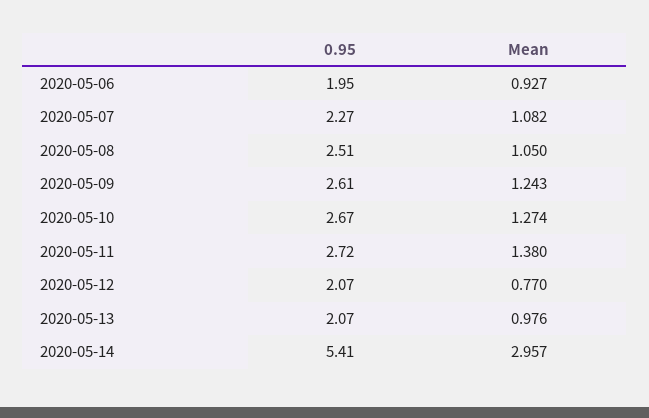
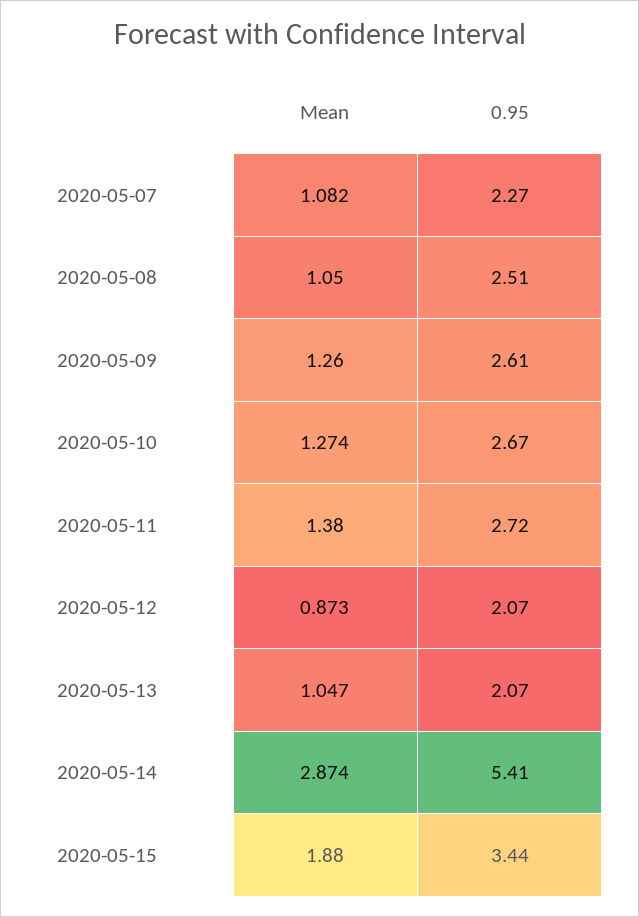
0.95, 2020-05-06: 1.95 -> none
Mean, 2020-05-06: 0.927 -> none
Mean, 2020-05-09: 1.243 -> 1.26
Mean, 2020-05-12: 0.77 -> 0.873
Mean, 2020-05-13: 0.976 -> 1.047
Mean, 2020-05-14: 2.957 -> 2.874
Mean, 2020-05-15: none -> 1.88
0.95, 2020-05-15: none -> 3.44

